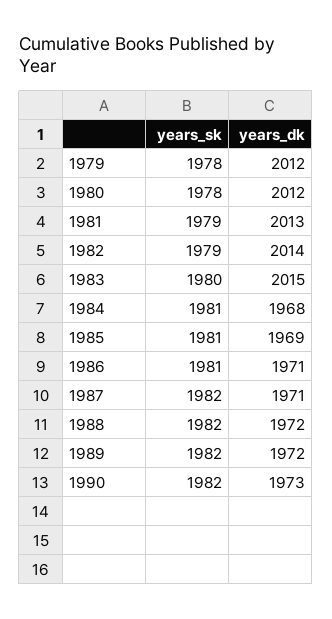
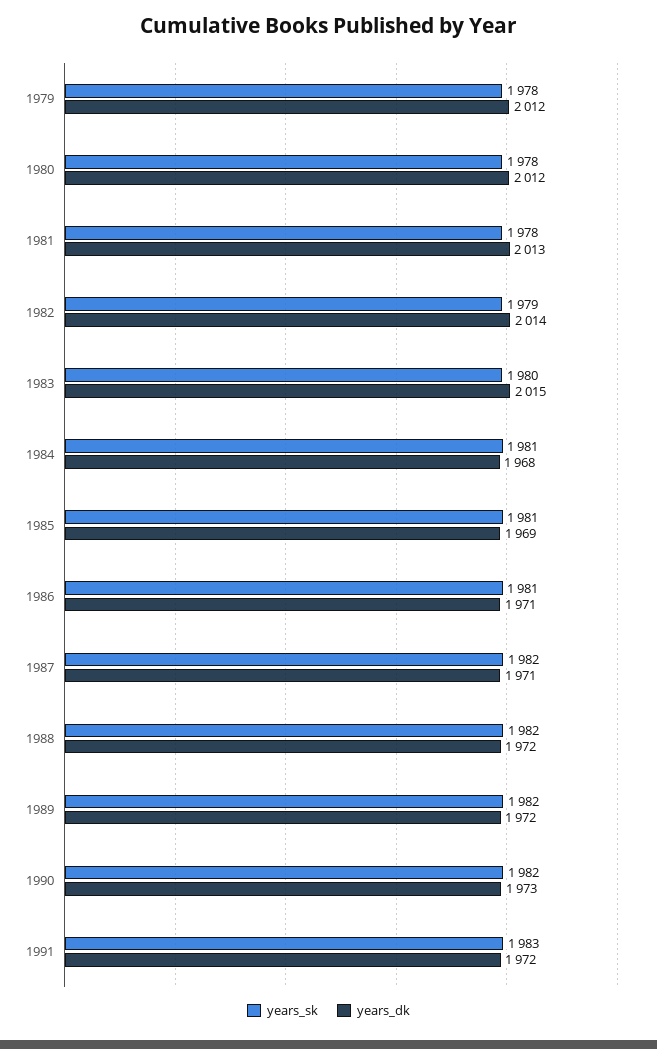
years_sk, 1981: 1979 -> 1978
years_sk, 1991: none -> 1983
years_dk, 1991: none -> 1972

